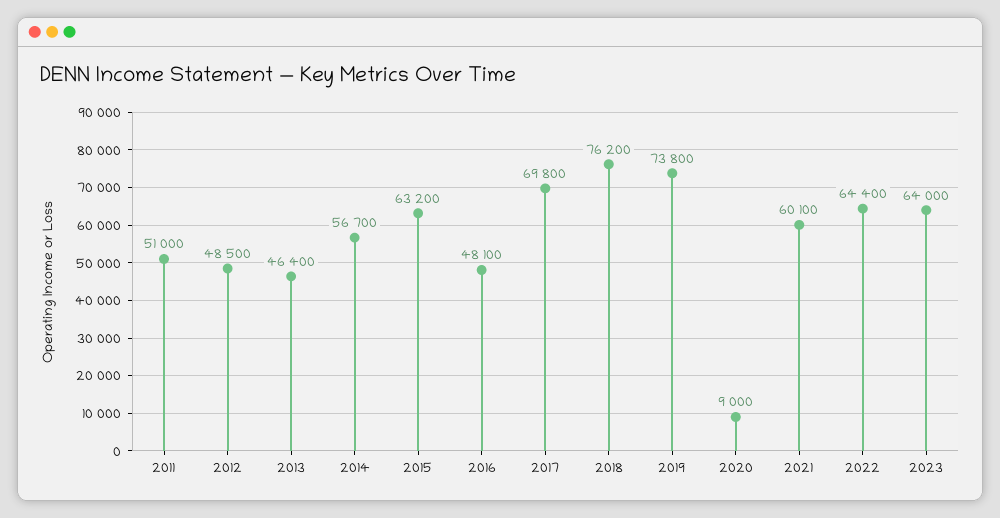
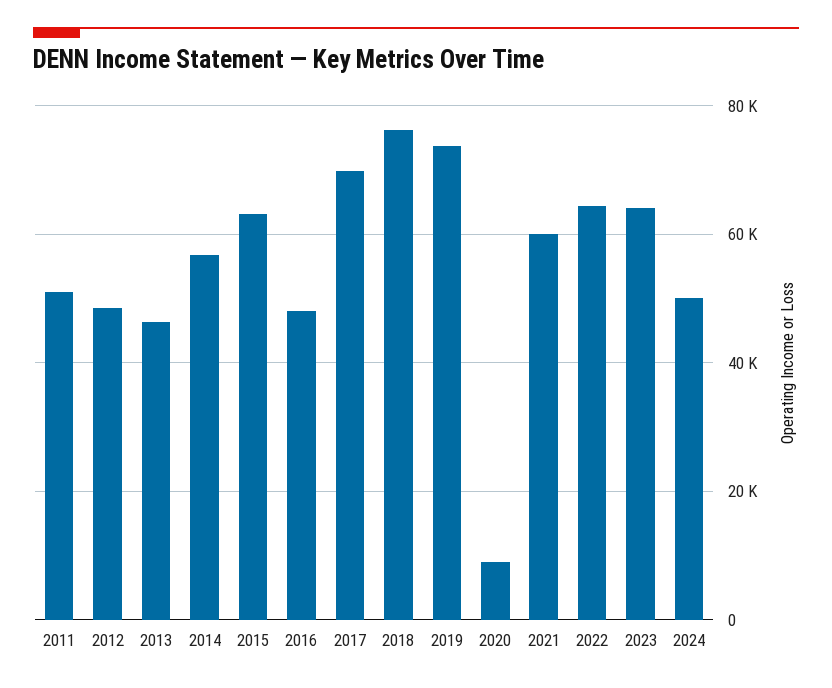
2024: none -> 50000

